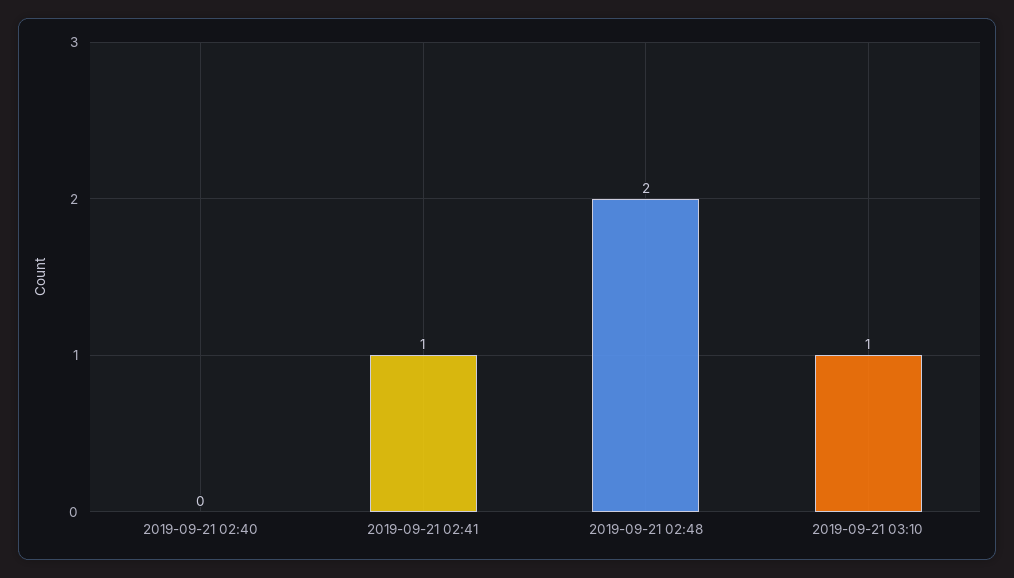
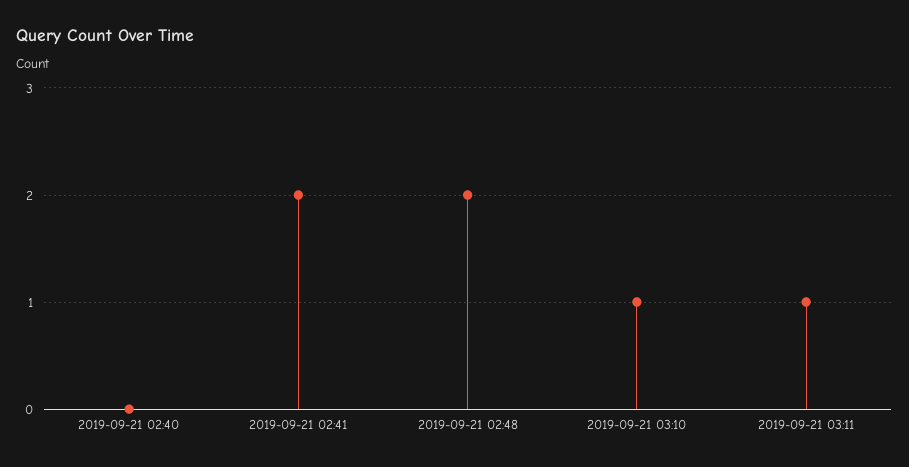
2019-09-21 02:41: 1 -> 2
2019-09-21 03:11: none -> 1

